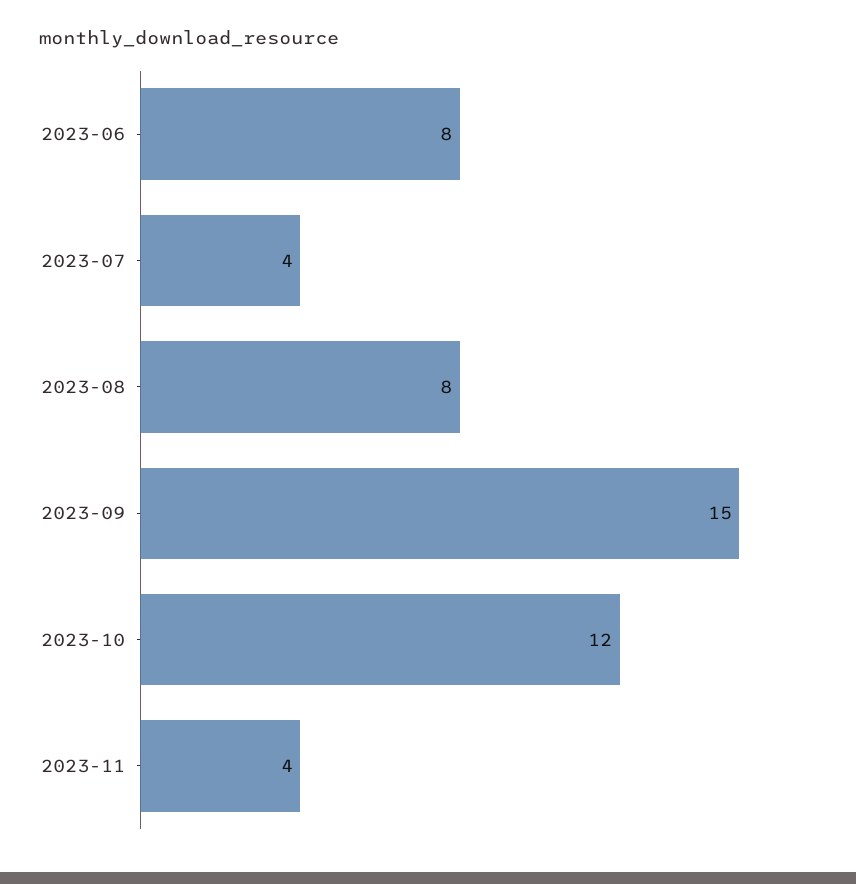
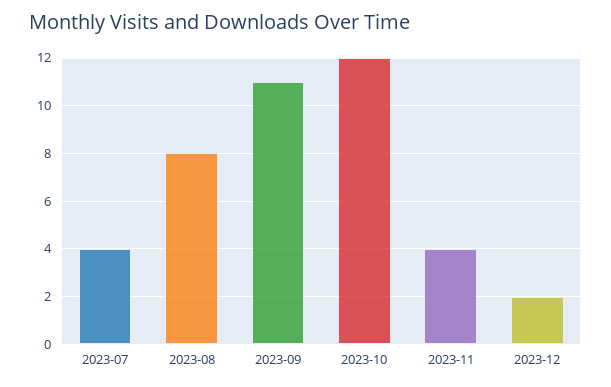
2023-06: 8 -> none
2023-09: 15 -> 11
2023-12: none -> 2

